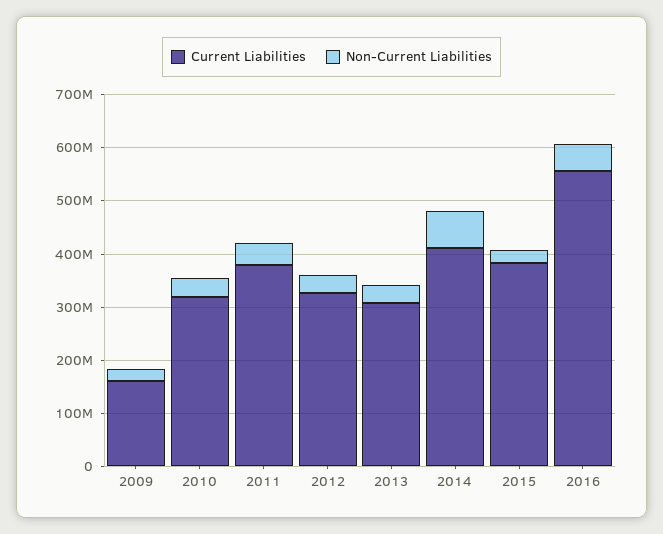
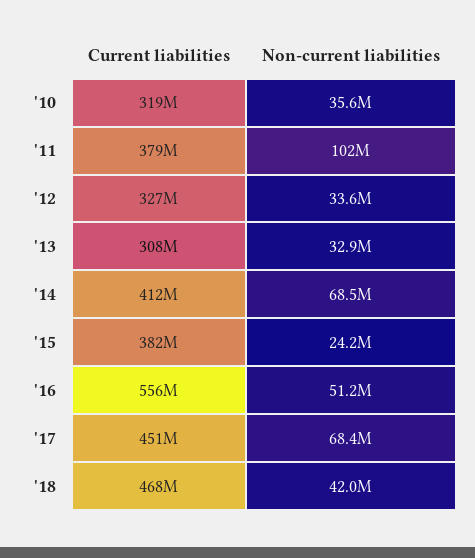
Current Liabilities, 2009: 160000000 -> none
Non-Current Liabilities, 2009: 20000000 -> none
Non-Current Liabilities, 2011: 40000000 -> 102000000
Current Liabilities, '17: none -> 451000000
Non-Current Liabilities, '17: none -> 68400000
Current Liabilities, '18: none -> 468000000
Non-Current Liabilities, '18: none -> 42000000

